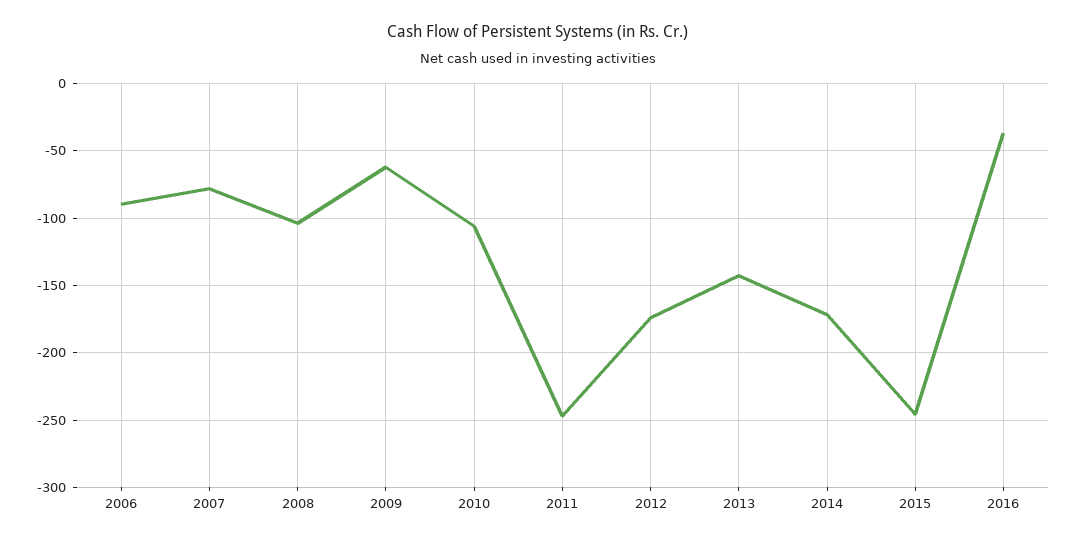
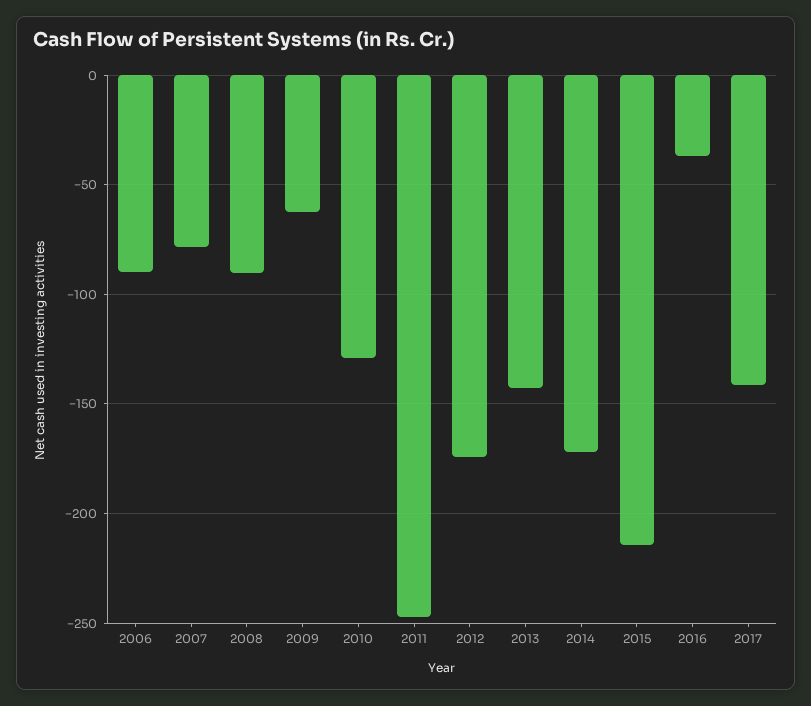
2008: -105 -> -90
2010: -105 -> -130
2015: -245 -> -215
2017: none -> -140

